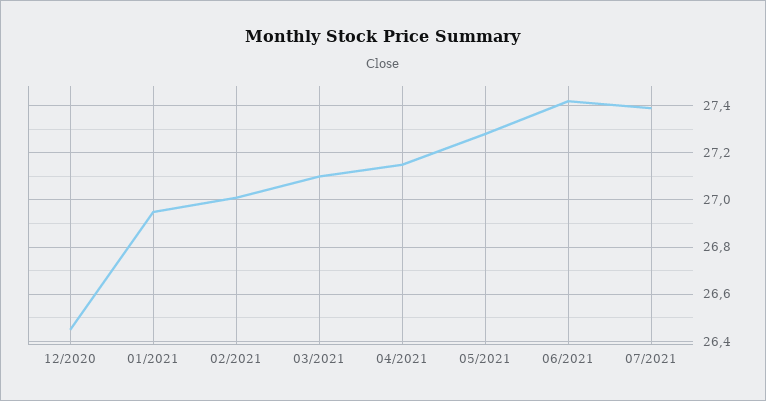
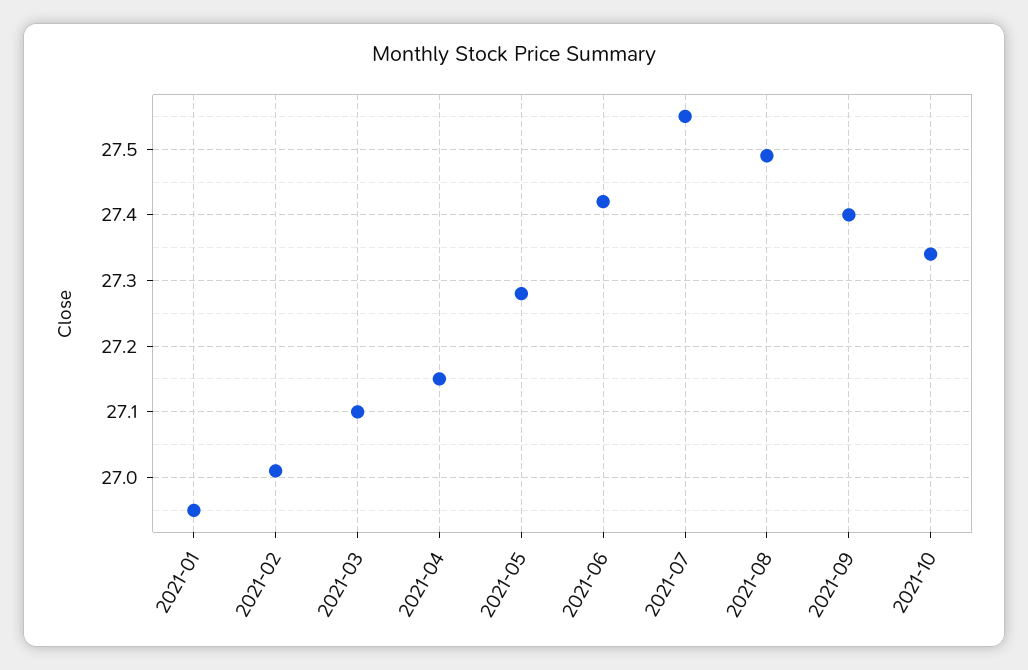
12/2020: 26.45 -> none
07/2021: 27.4 -> 27.55
2021-08: none -> 27.49
2021-09: none -> 27.4
2021-10: none -> 27.34

